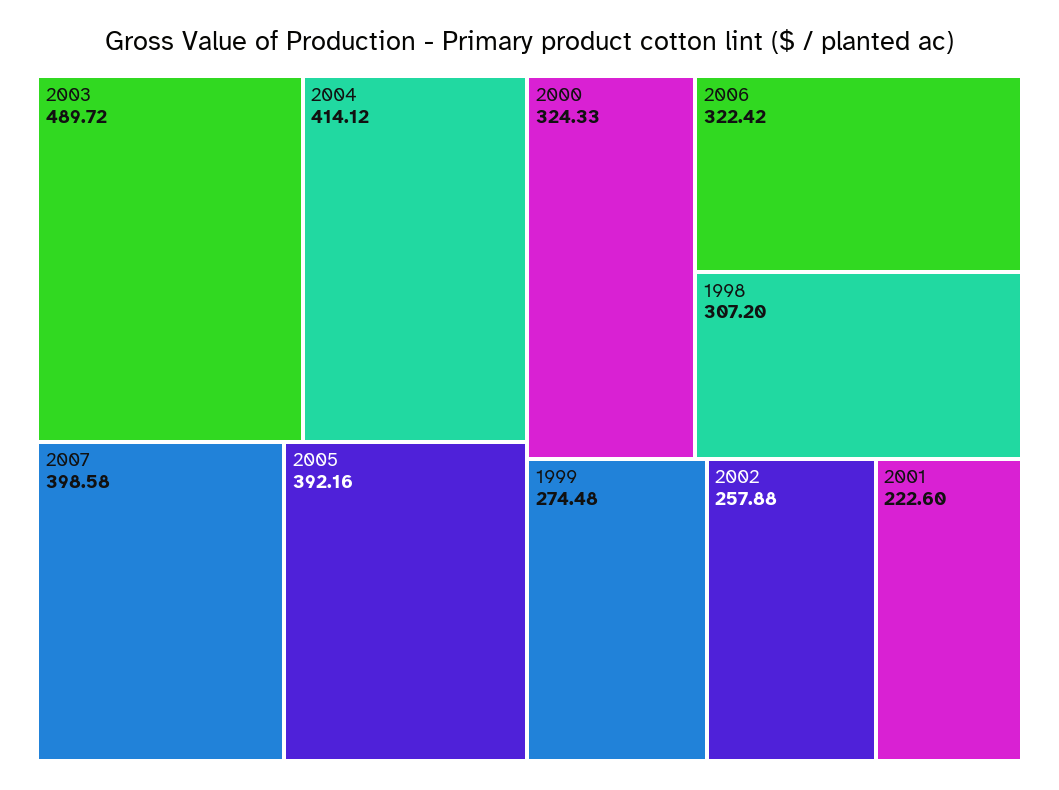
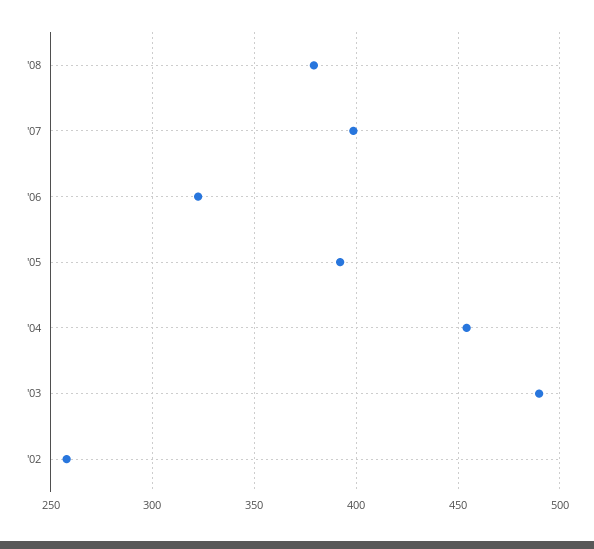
2004: 414.12 -> 455
2000: 324.33 -> none
1998: 307.2 -> none
1999: 274.48 -> none
2001: 222.6 -> none
'08: none -> 380

